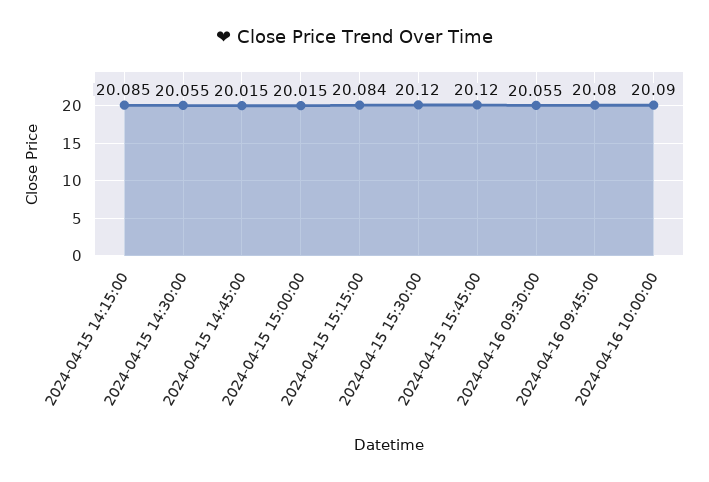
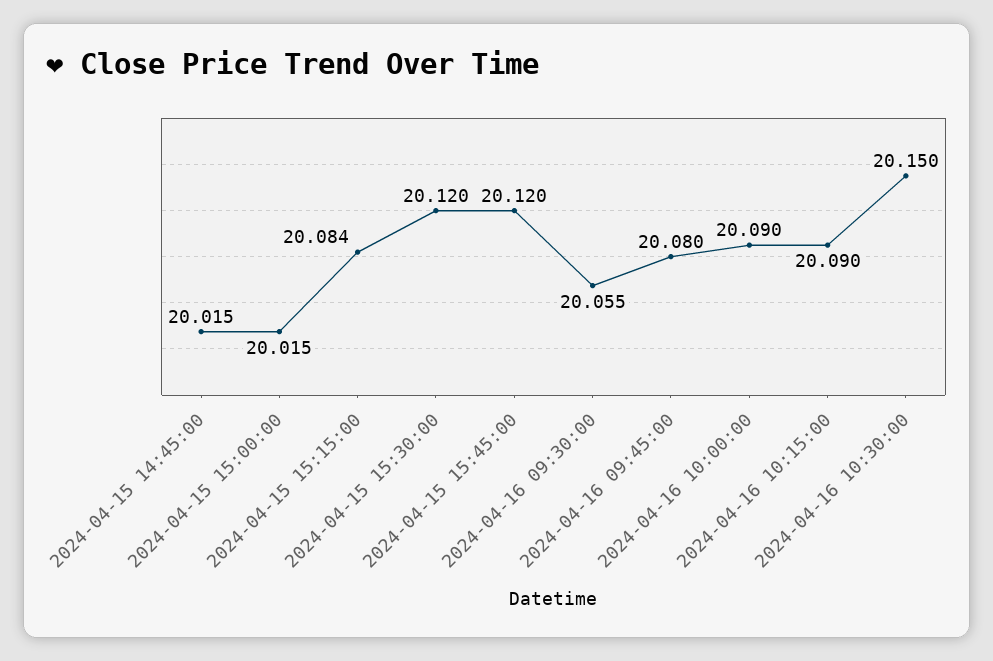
2024-04-15 14:15:00: 20.085 -> none
2024-04-15 14:30:00: 20.055 -> none
2024-04-16 10:15:00: none -> 20.09
2024-04-16 10:30:00: none -> 20.15

